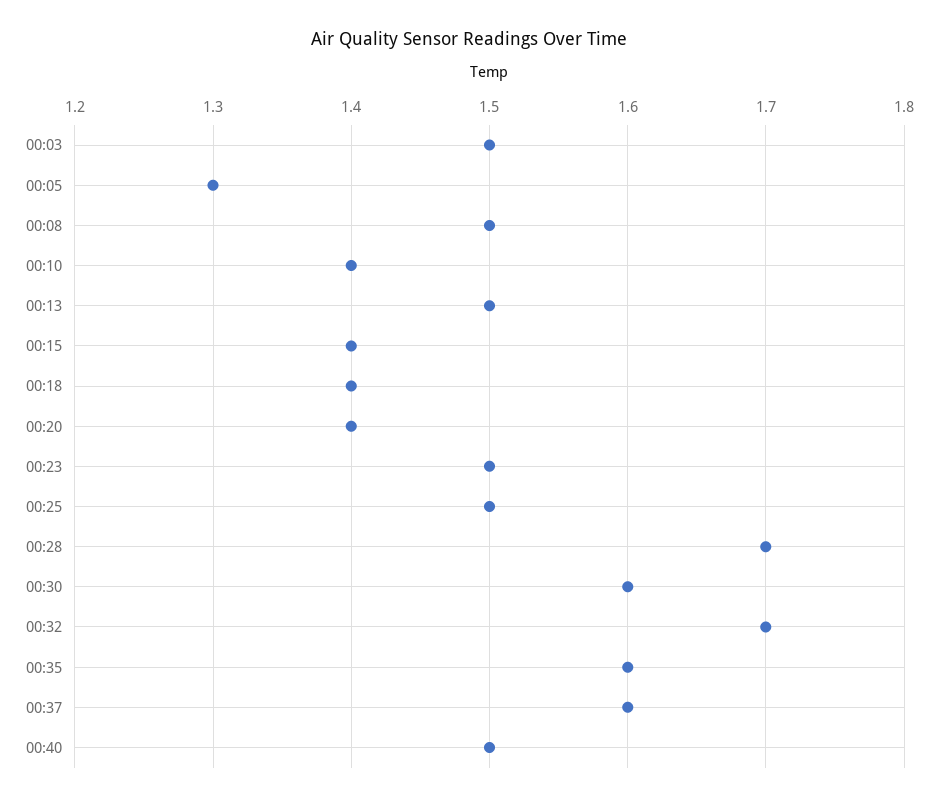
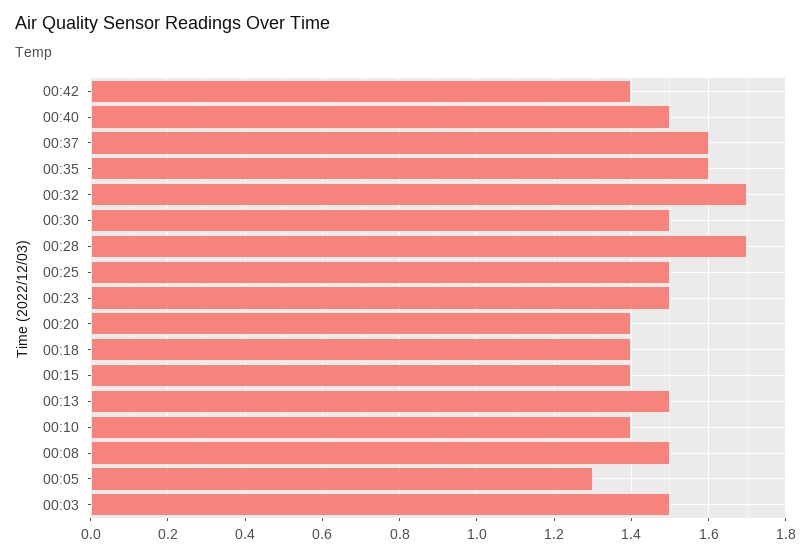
00:30: 1.6 -> 1.5
00:42: none -> 1.4

